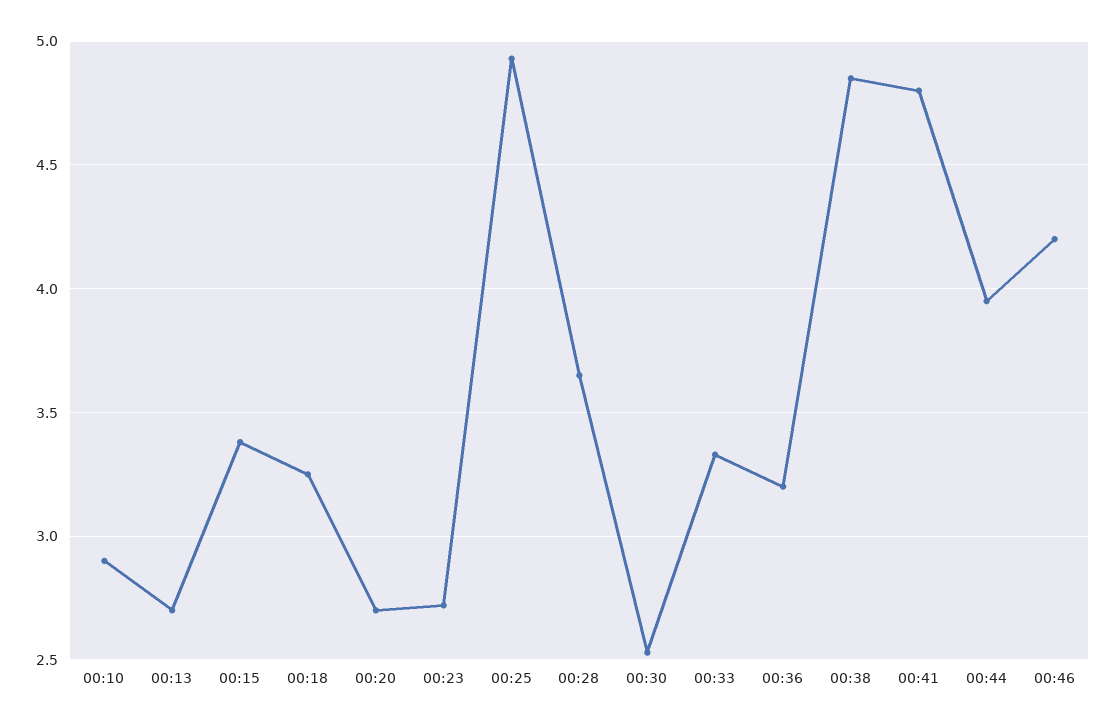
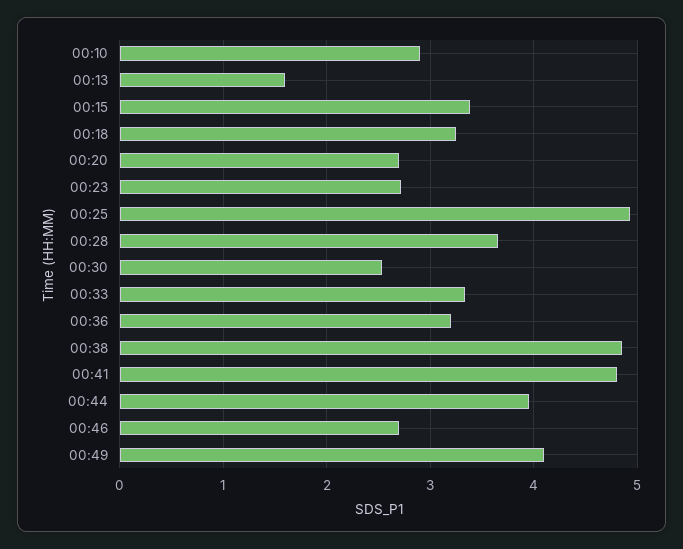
00:13: 2.7 -> 1.6
00:46: 4.2 -> 2.7
00:49: none -> 4.1

